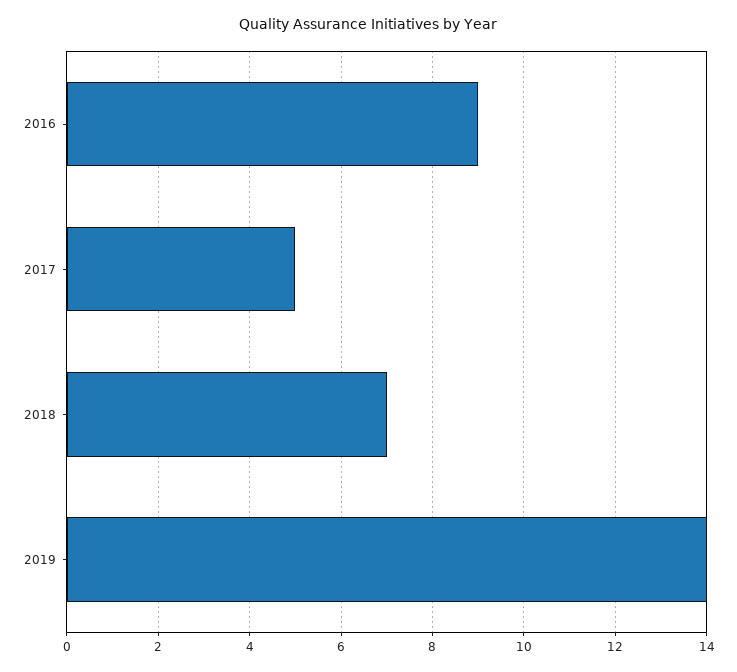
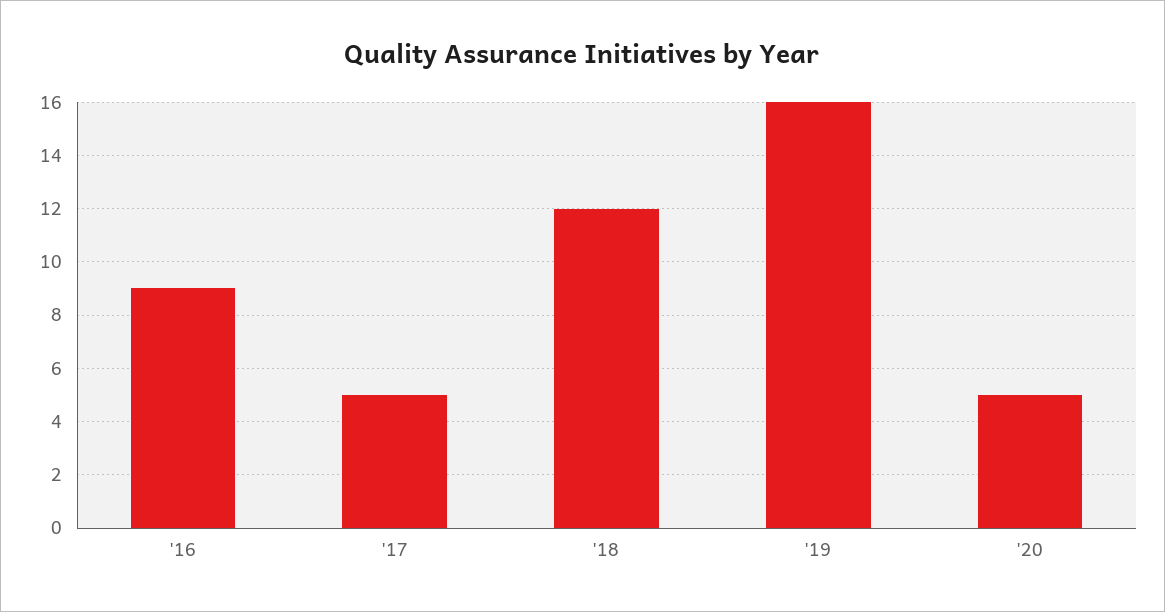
2018: 7 -> 12
2019: 14 -> 16
'20: none -> 5

